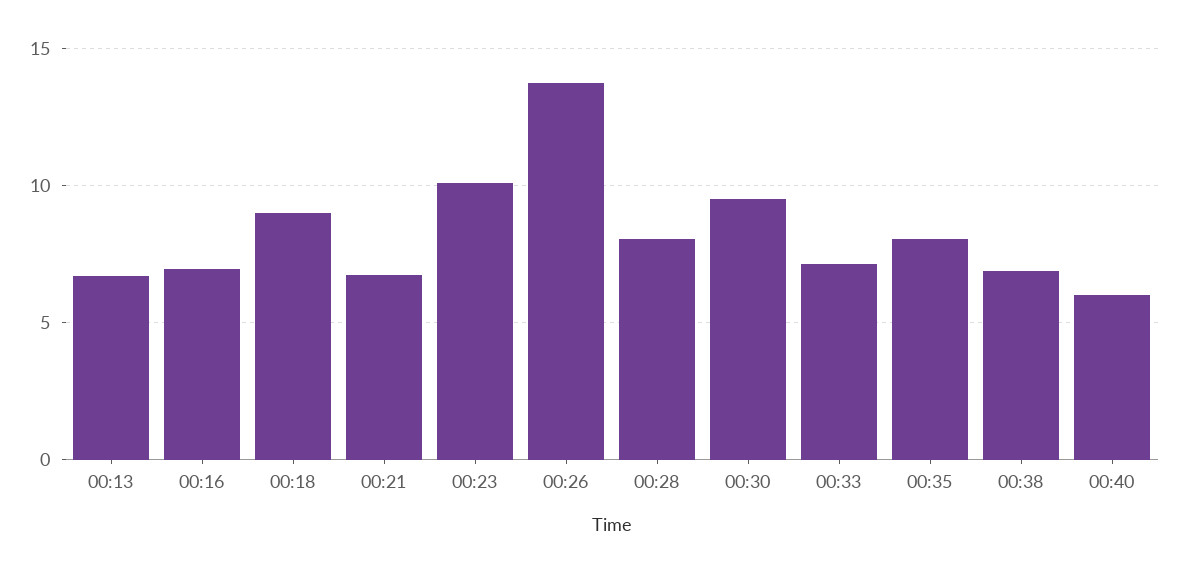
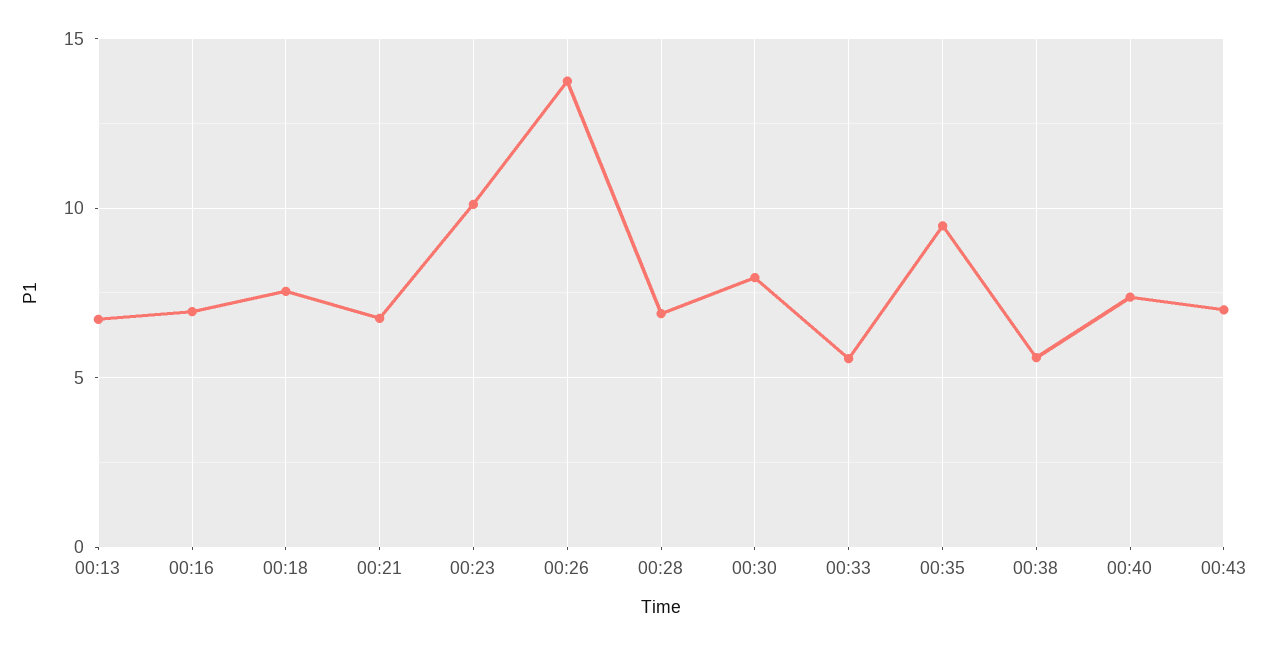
00:18: 9 -> 7.5
00:28: 8 -> 7
00:30: 9.5 -> 8
00:33: 7 -> 5.5
00:35: 8 -> 9.5
00:38: 7 -> 5.5
00:40: 6 -> 7.5
00:43: none -> 7

